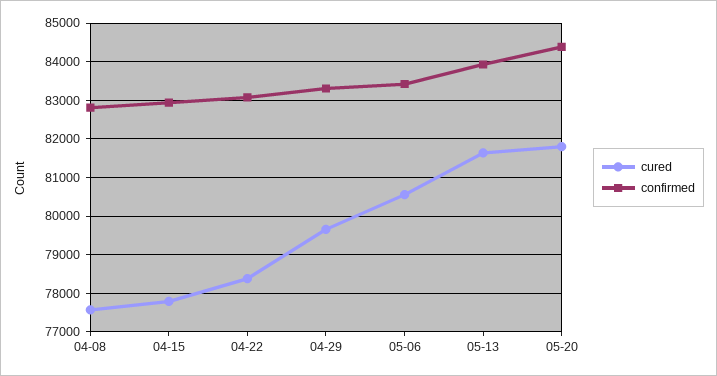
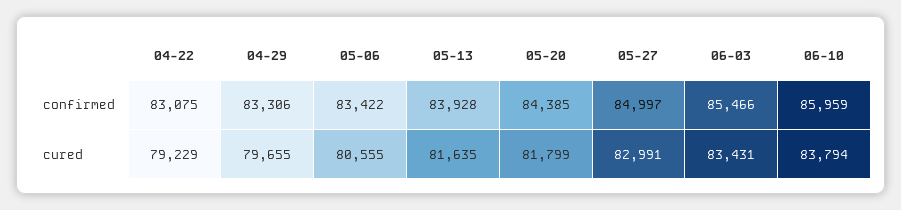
cured, 04-08: 77600 -> none
confirmed, 04-08: 82800 -> none
cured, 04-15: 77800 -> none
confirmed, 04-15: 83000 -> none
cured, 04-22: 78400 -> 79229
confirmed, 05-27: none -> 84997
confirmed, 06-03: none -> 85466
confirmed, 06-10: none -> 85959
cured, 05-27: none -> 82991
cured, 06-03: none -> 83431
cured, 06-10: none -> 83794

